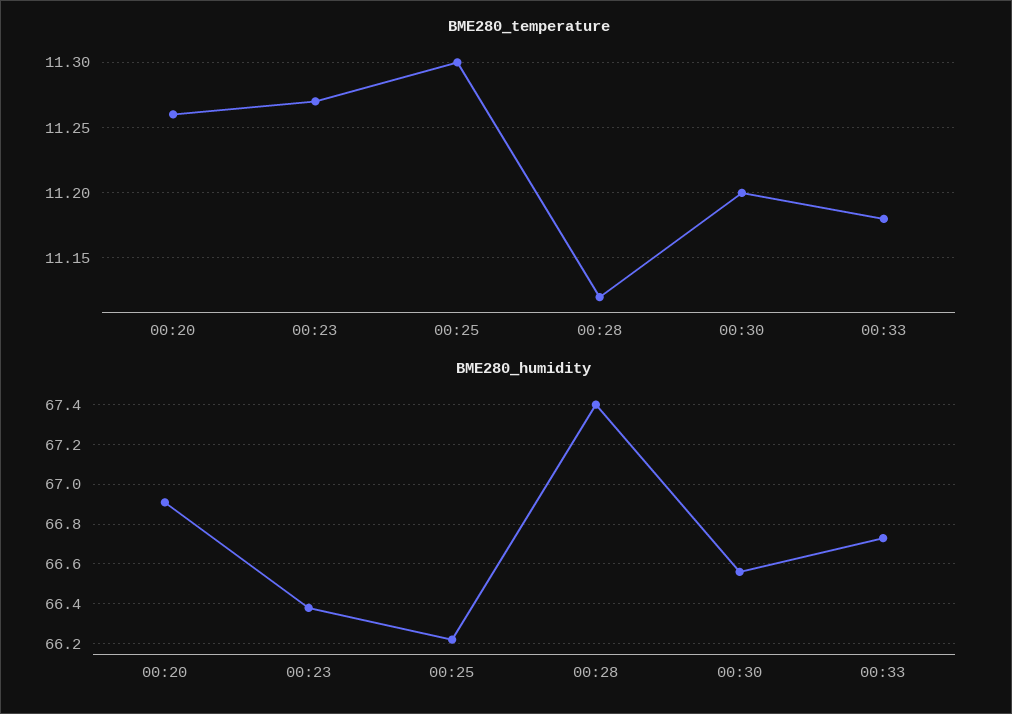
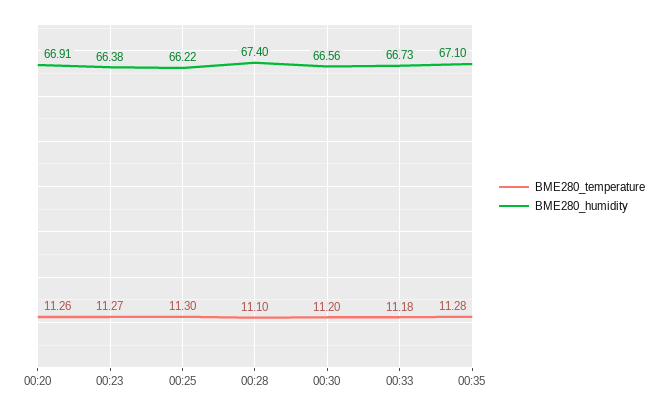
BME280_temperature, 00:28: 11.12 -> 11.1
BME280_temperature, 00:35: none -> 11.28
BME280_humidity, 00:35: none -> 67.1

